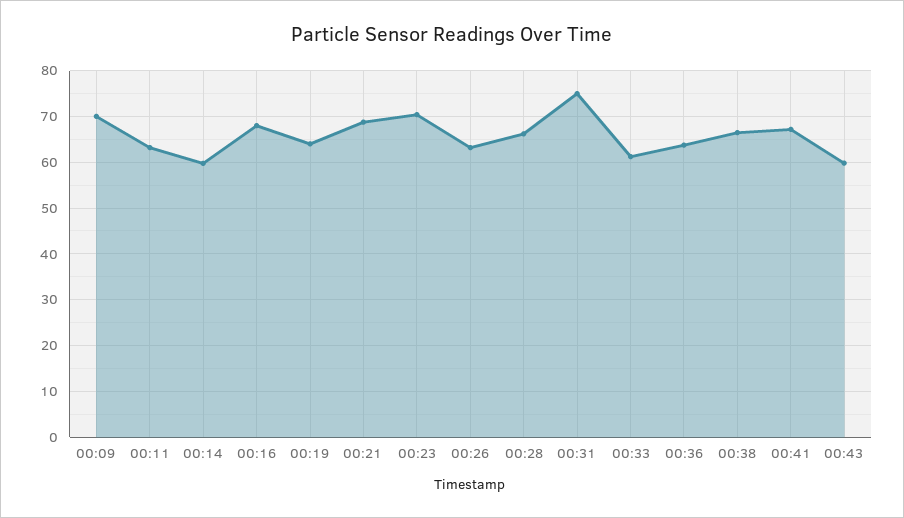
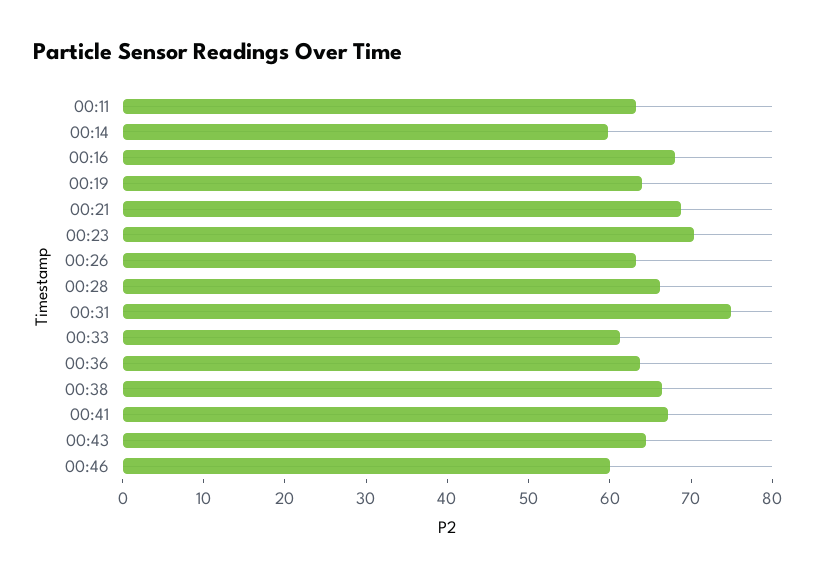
00:09: 70 -> none
00:43: 60 -> 64
00:46: none -> 60

